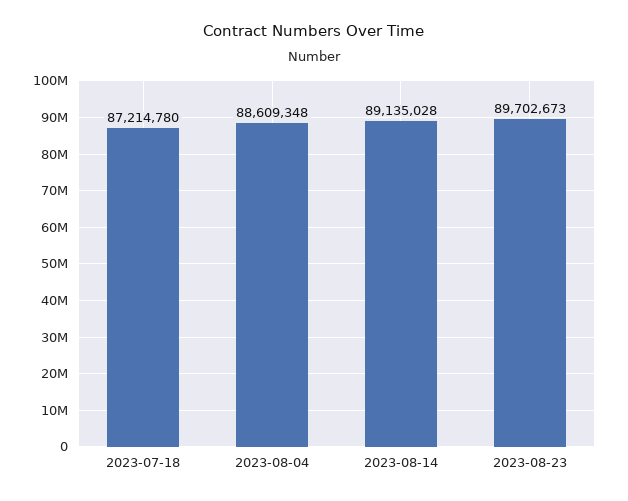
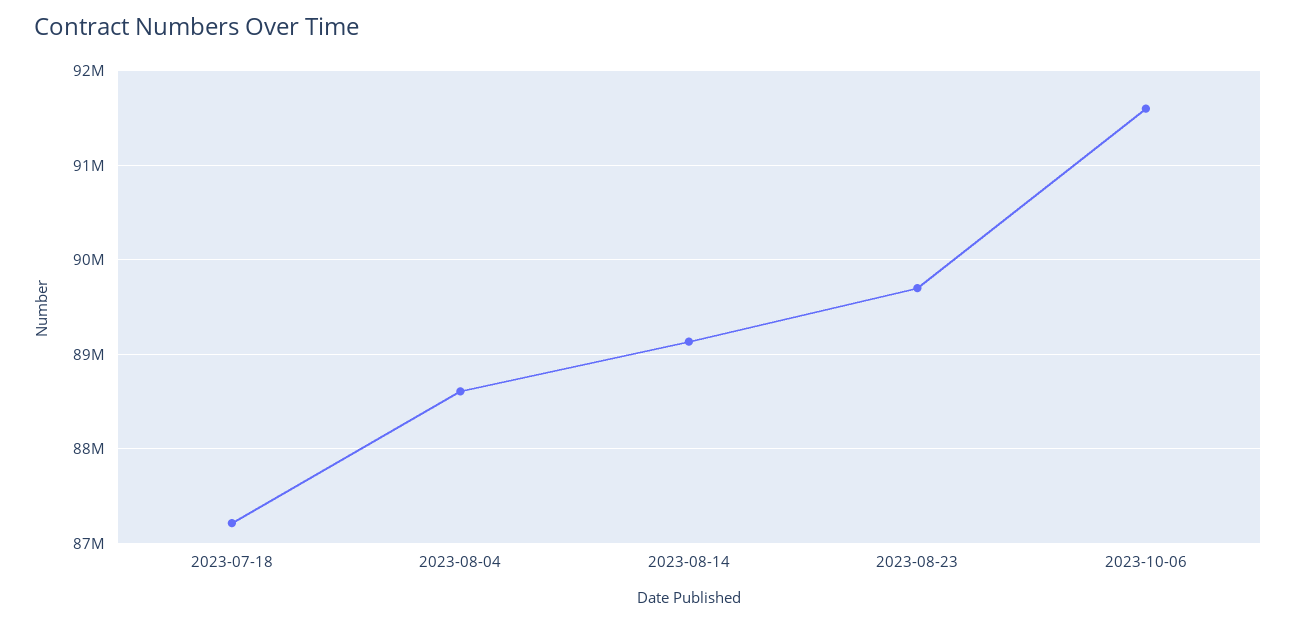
2023-10-06: none -> 91600000

